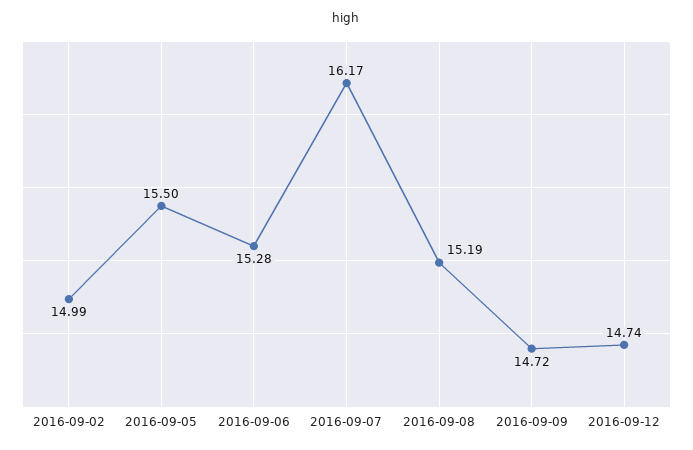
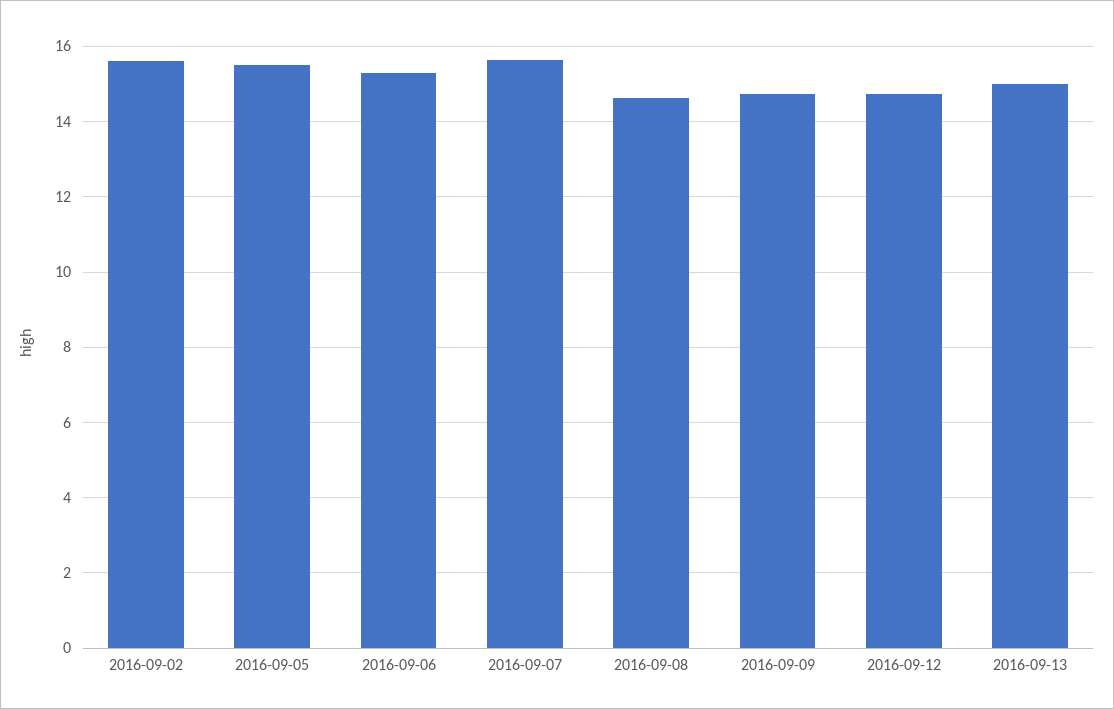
2016-09-02: 14.99 -> 15.6
2016-09-07: 16.17 -> 15.6
2016-09-08: 15.19 -> 14.6
2016-09-13: none -> 15

